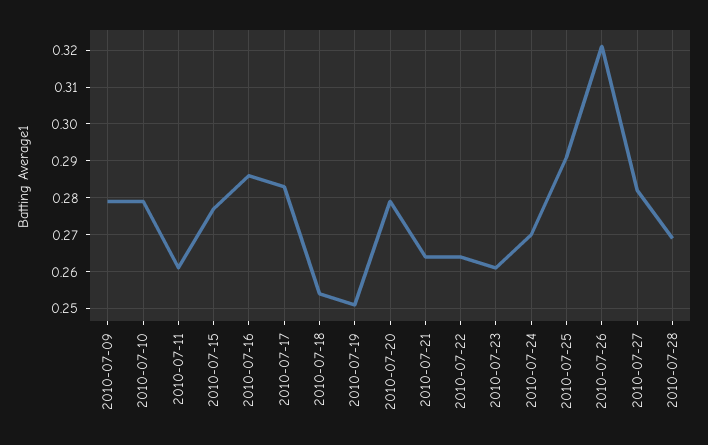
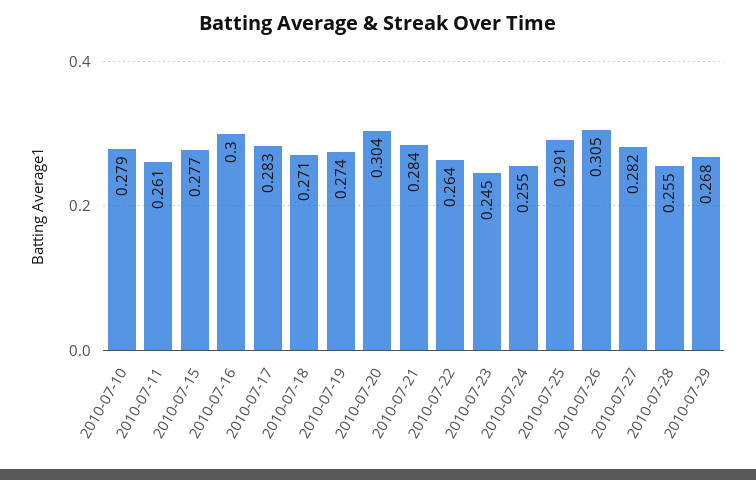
2010-07-09: 0.28 -> none
2010-07-16: 0.285 -> 0.3
2010-07-18: 0.255 -> 0.271
2010-07-19: 0.25 -> 0.274
2010-07-20: 0.28 -> 0.304
2010-07-21: 0.265 -> 0.284
2010-07-23: 0.26 -> 0.245
2010-07-24: 0.27 -> 0.255
2010-07-26: 0.32 -> 0.305
2010-07-28: 0.27 -> 0.255
2010-07-29: none -> 0.268

